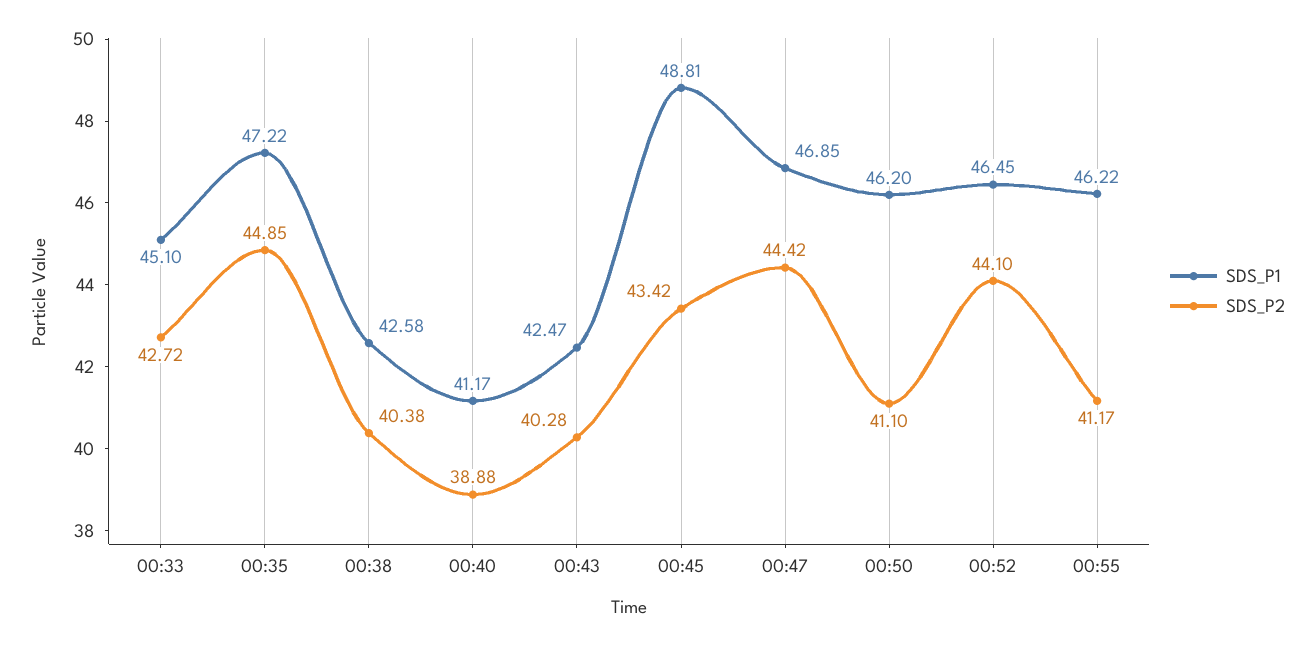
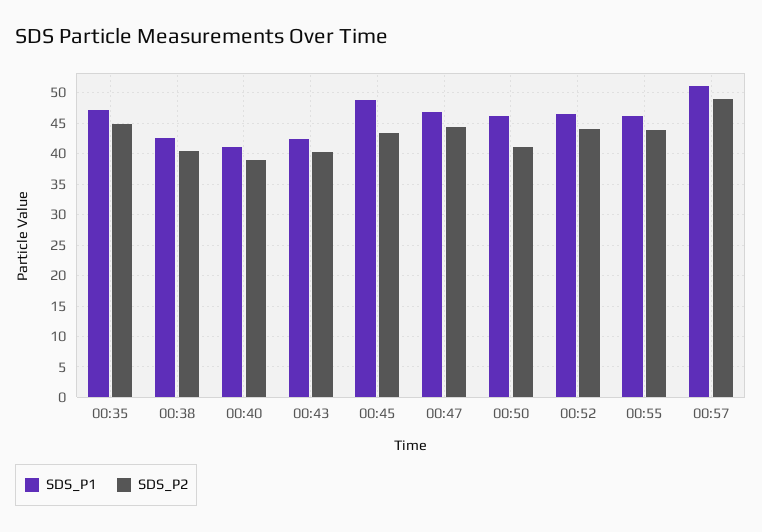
SDS_P1, 00:33: 45.1 -> none
SDS_P2, 00:33: 42.72 -> none
SDS_P2, 00:55: 41.17 -> 44
SDS_P1, 00:57: none -> 51
SDS_P2, 00:57: none -> 49

